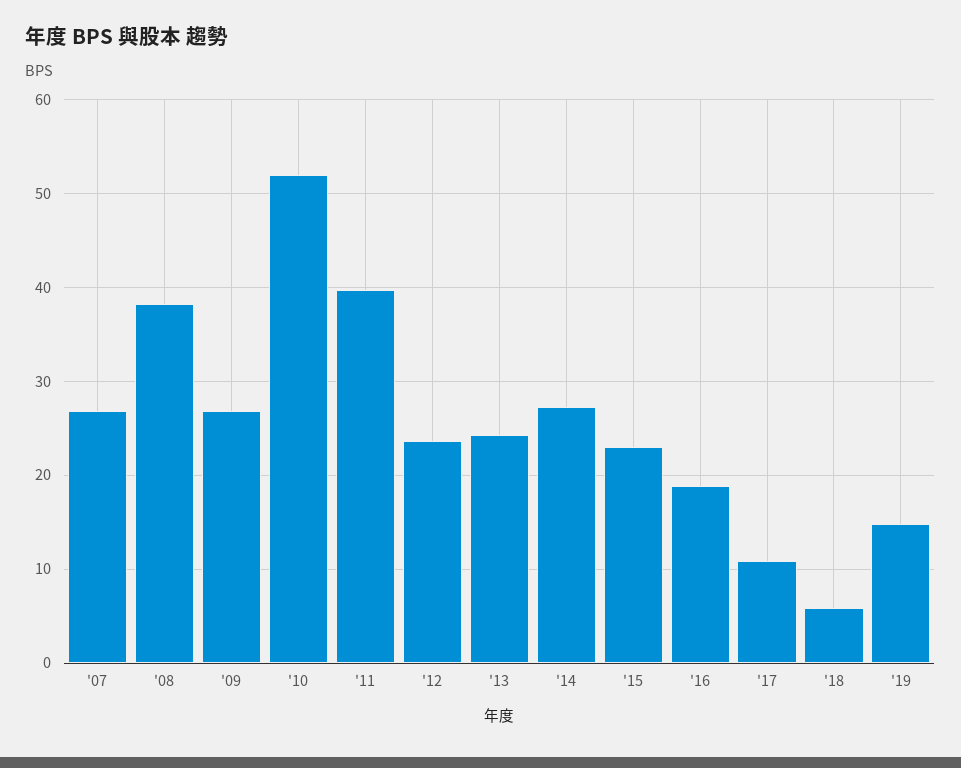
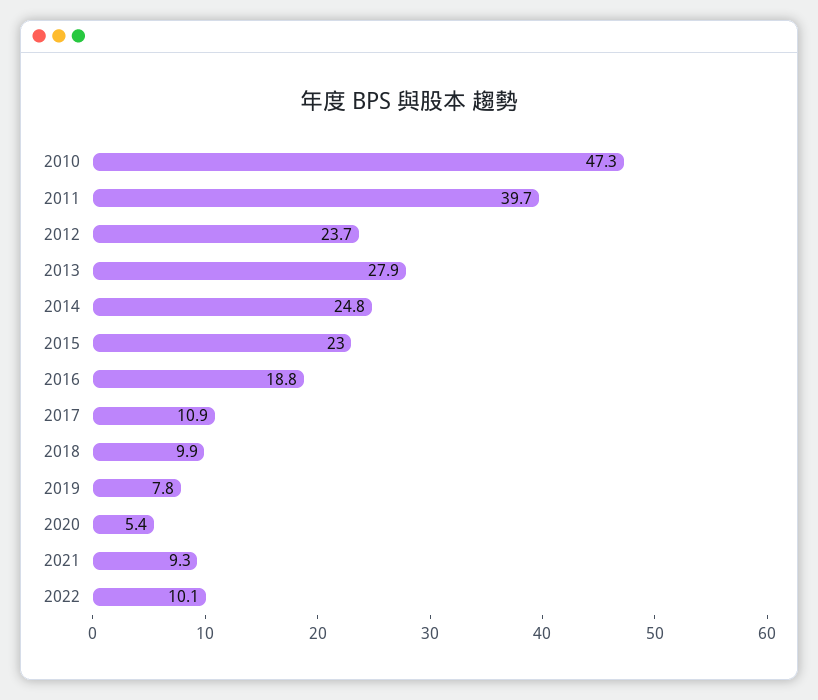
'07: 27 -> none
'08: 38 -> none
'09: 27 -> none
'10: 52 -> 47.3
'13: 24 -> 27.9
'14: 27 -> 24.8
'18: 6 -> 9.9
'19: 15 -> 7.8
2020: none -> 5.4
2021: none -> 9.3
2022: none -> 10.1

